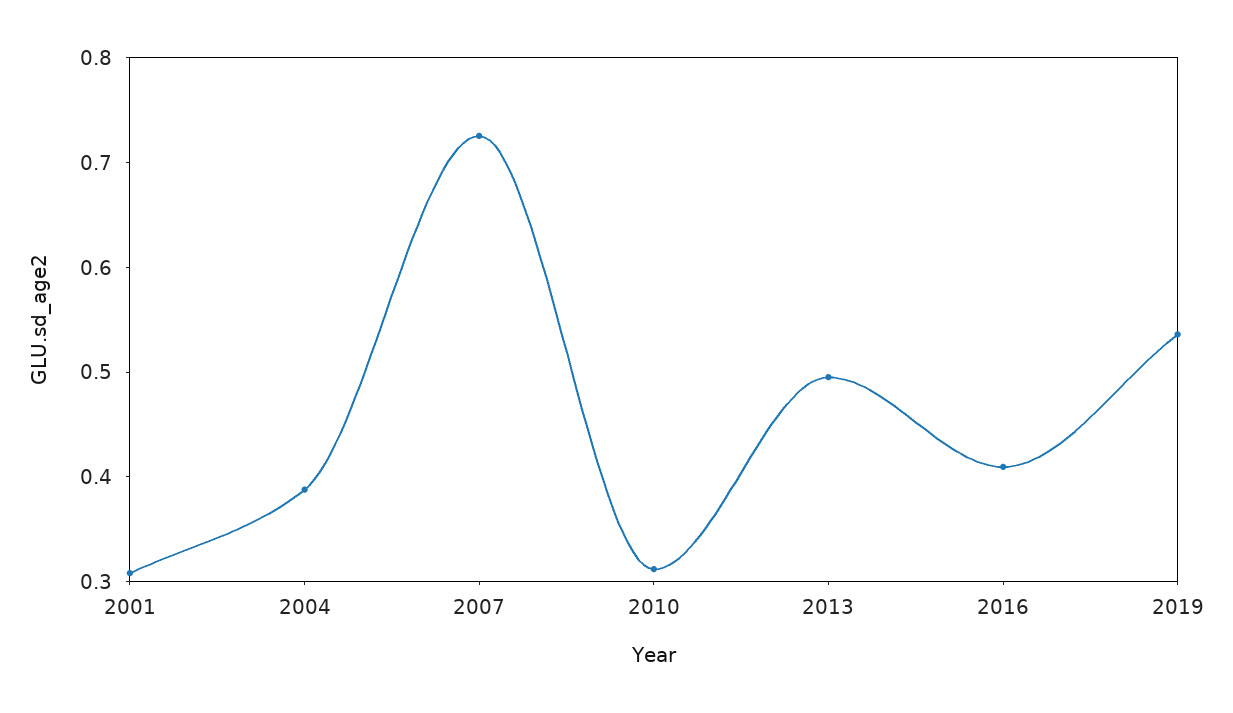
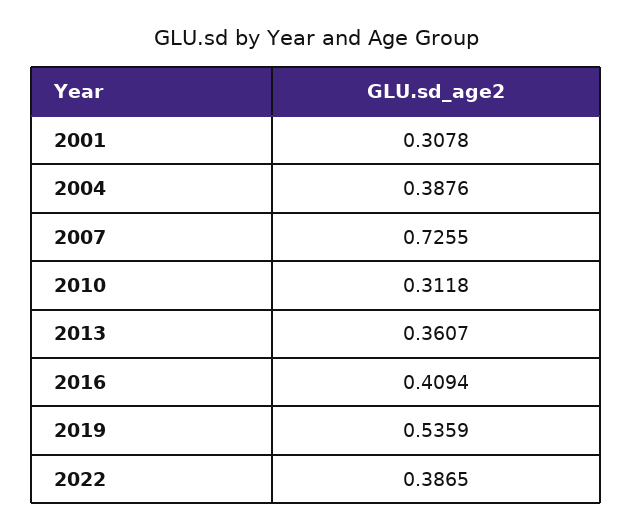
2013: 0.5 -> 0.3607
2022: none -> 0.3865

